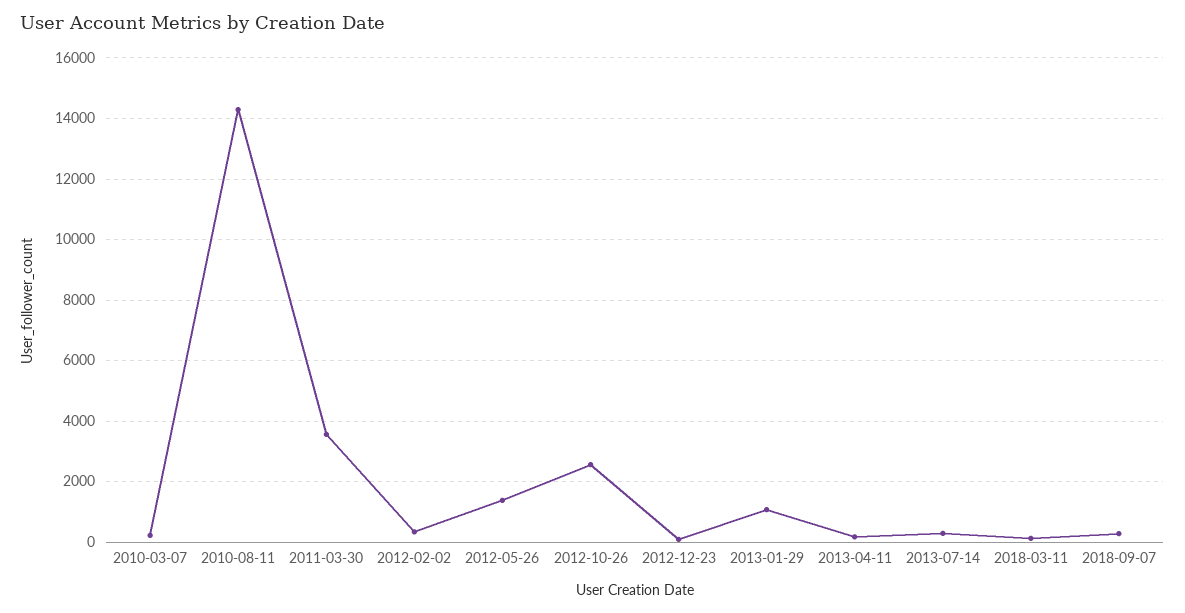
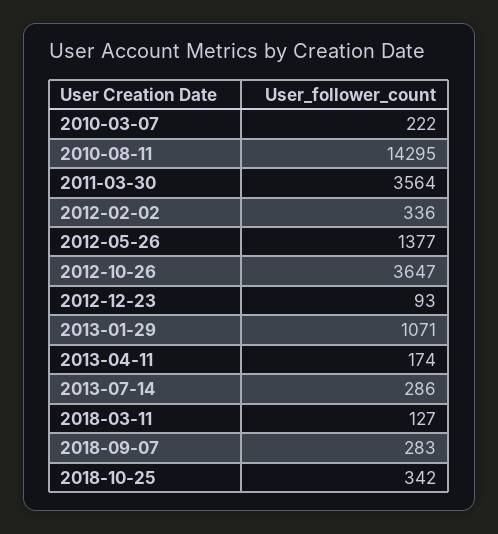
2012-10-26: 2600 -> 3647
2018-10-25: none -> 342

